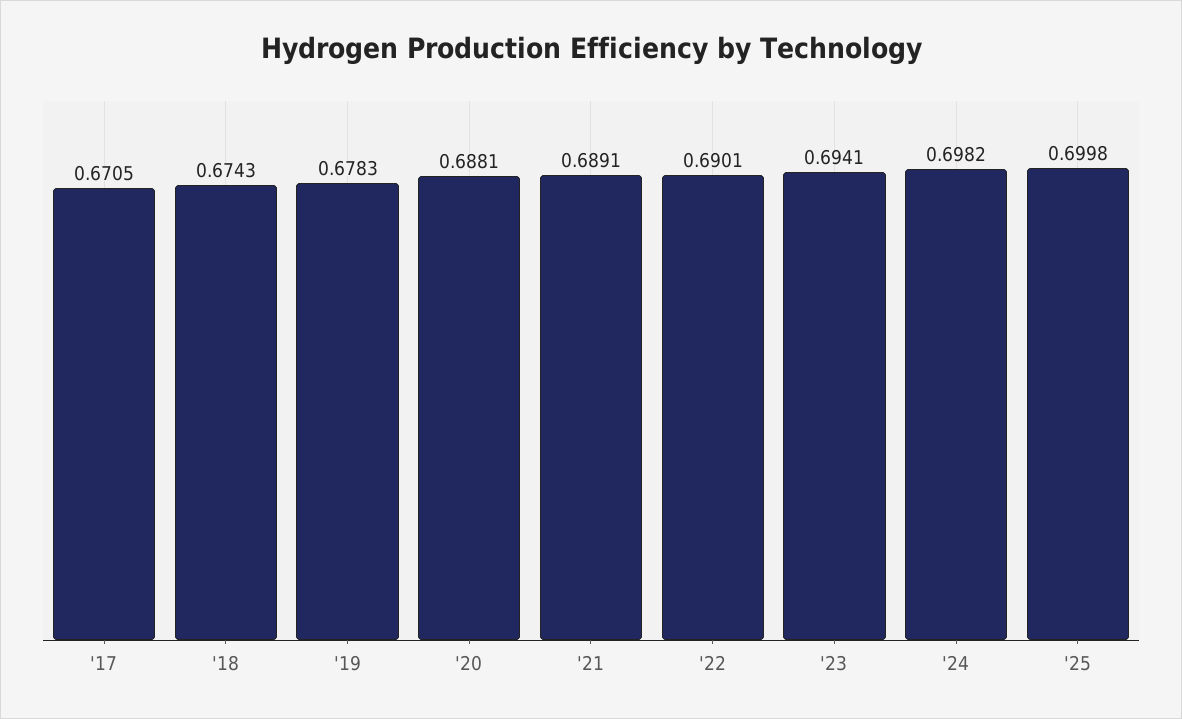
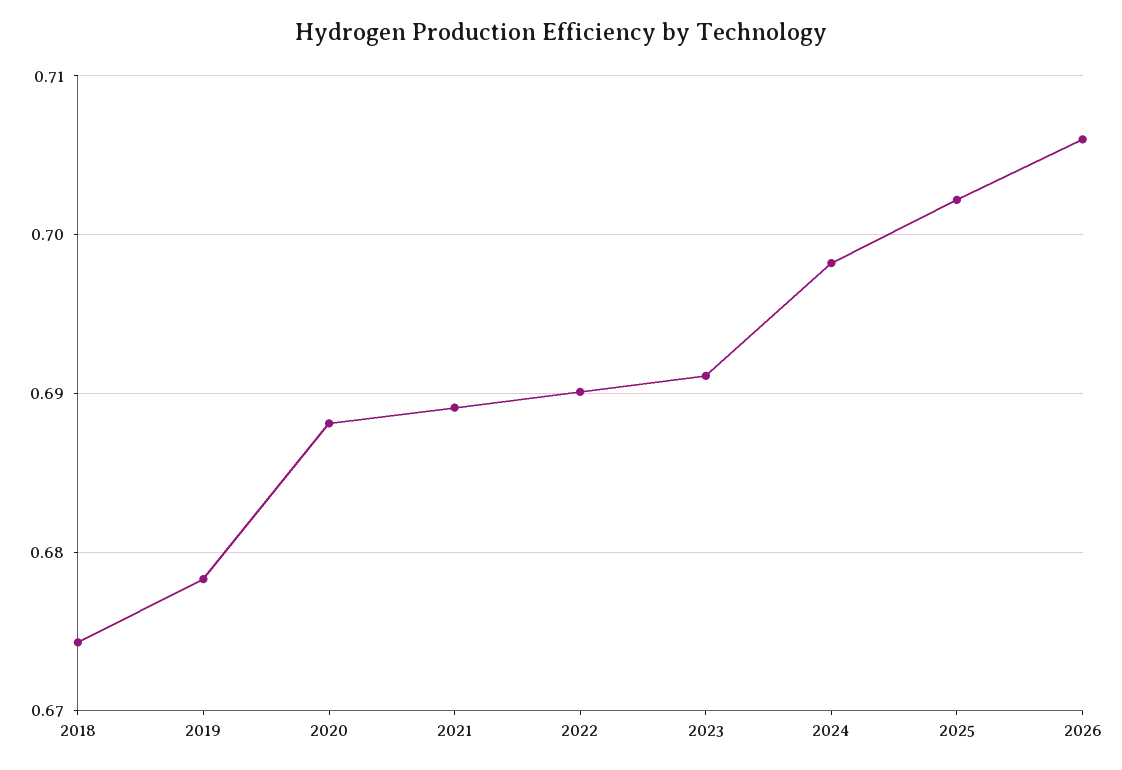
'17: 0.6705 -> none
'23: 0.6941 -> 0.691
'25: 0.6998 -> 0.702
2026: none -> 0.706

